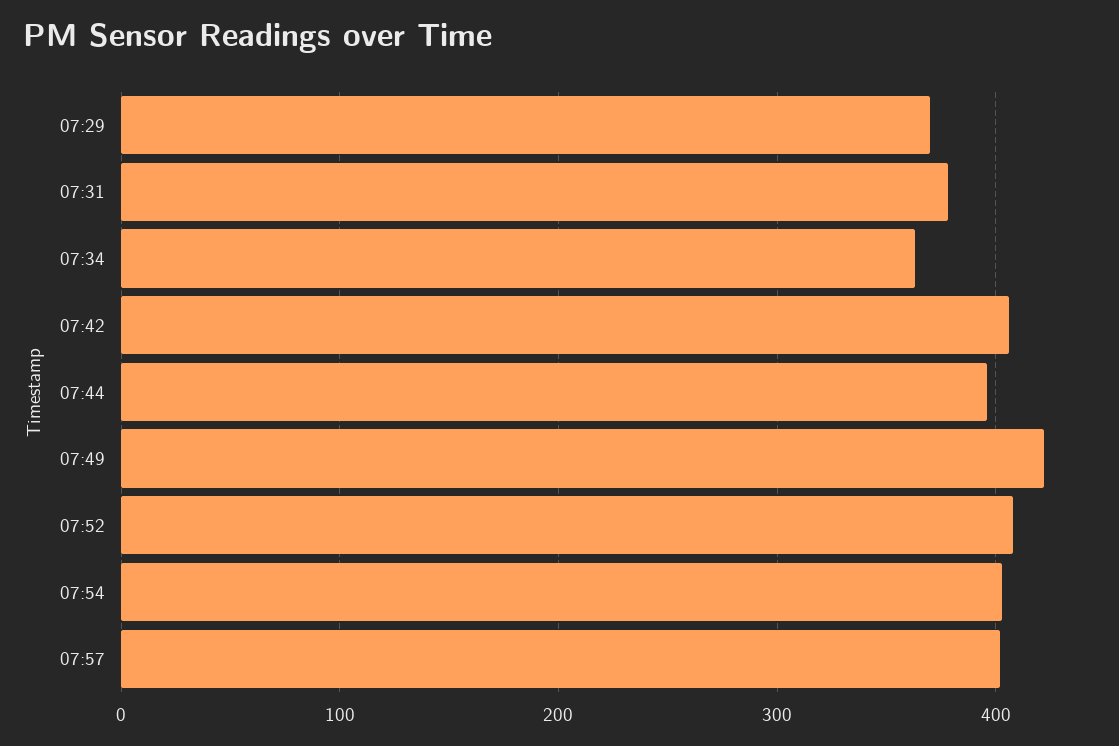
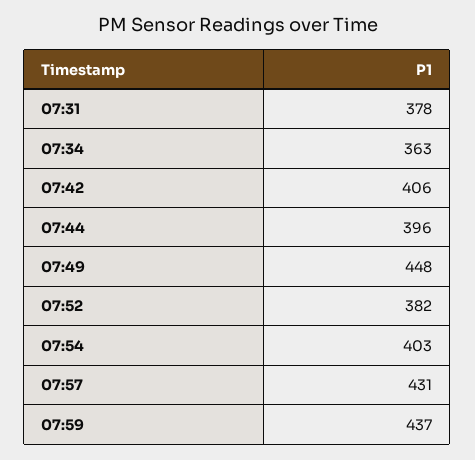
07:29: 370 -> none
07:49: 420 -> 448
07:52: 410 -> 382
07:57: 400 -> 431
07:59: none -> 437

